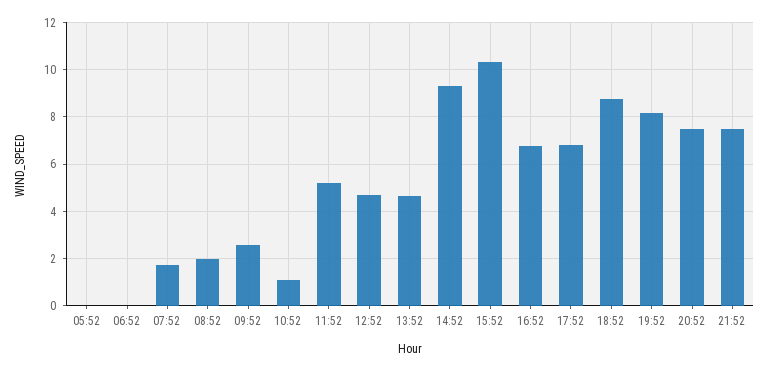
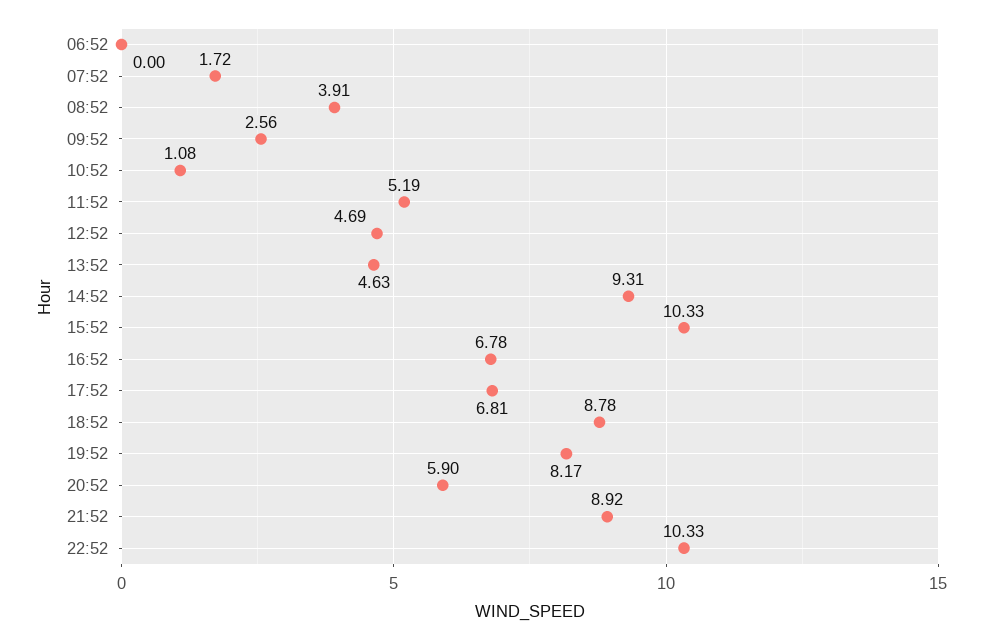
05:52: 0 -> none
08:52: 2 -> 3.91
20:52: 7.5 -> 5.9
21:52: 7.5 -> 8.92
22:52: none -> 10.33

